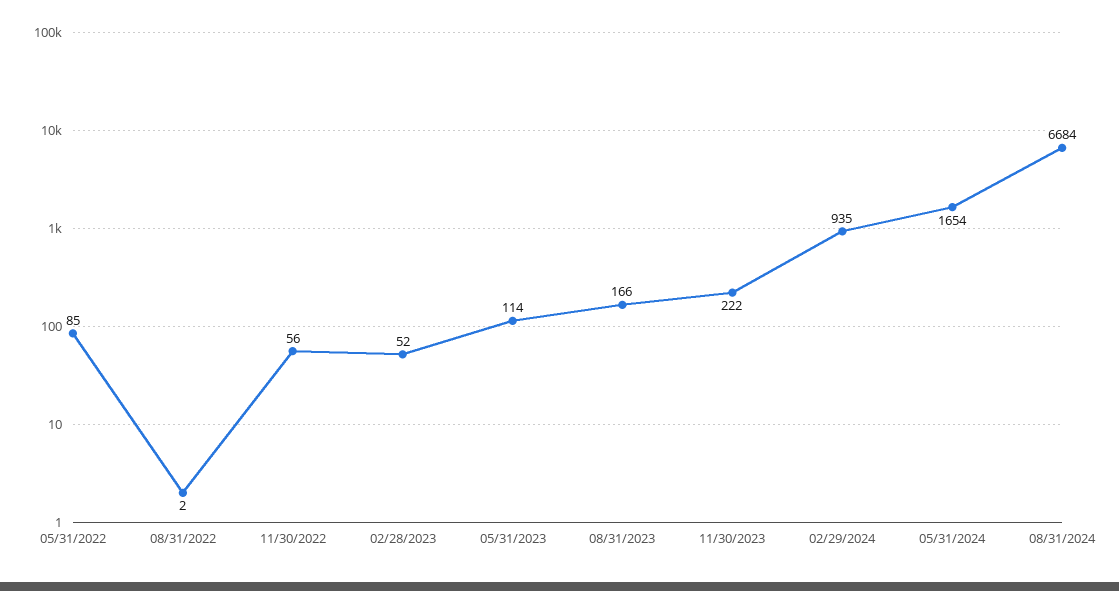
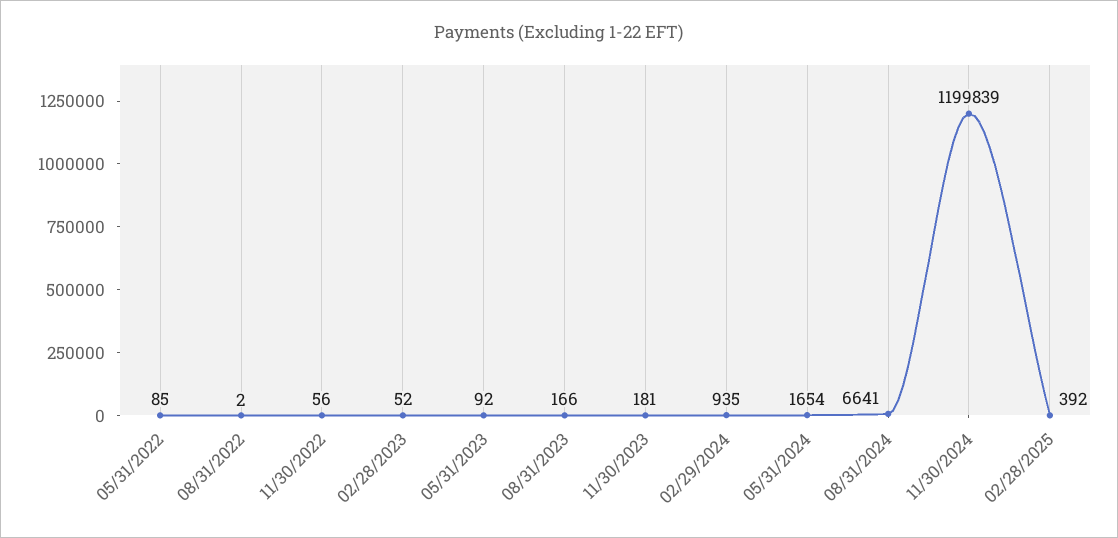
05/31/2023: 114 -> 92
11/30/2023: 222 -> 181
08/31/2024: 6684 -> 6641
11/30/2024: none -> 1199839
02/28/2025: none -> 392

